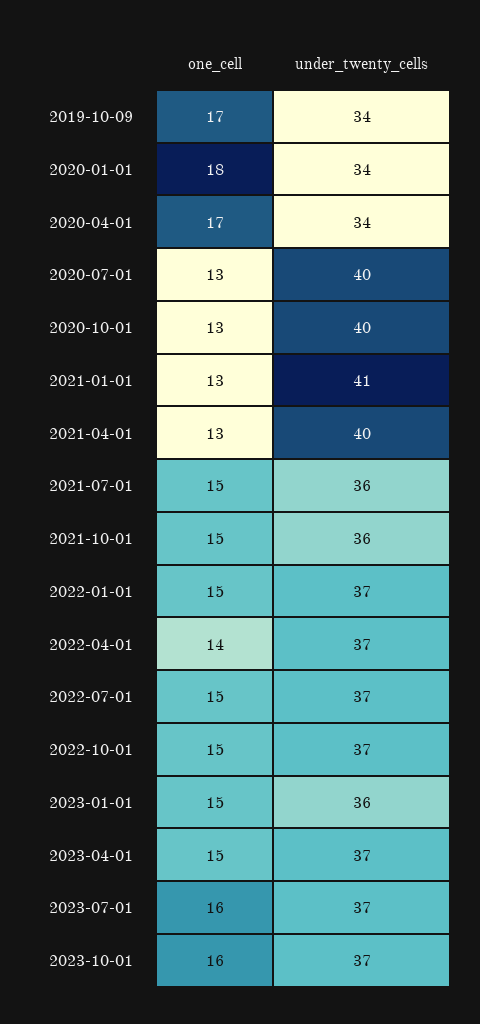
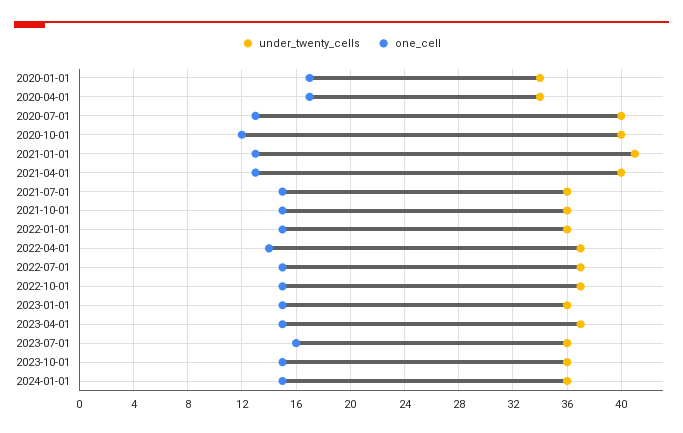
one_cell, 2019-10-09: 17 -> none
under_twenty_cells, 2019-10-09: 34 -> none
one_cell, 2020-01-01: 18 -> 17
one_cell, 2020-10-01: 13 -> 12
under_twenty_cells, 2022-01-01: 37 -> 36
under_twenty_cells, 2023-07-01: 37 -> 36
one_cell, 2023-10-01: 16 -> 15
under_twenty_cells, 2023-10-01: 37 -> 36
under_twenty_cells, 2024-01-01: none -> 36
one_cell, 2024-01-01: none -> 15

